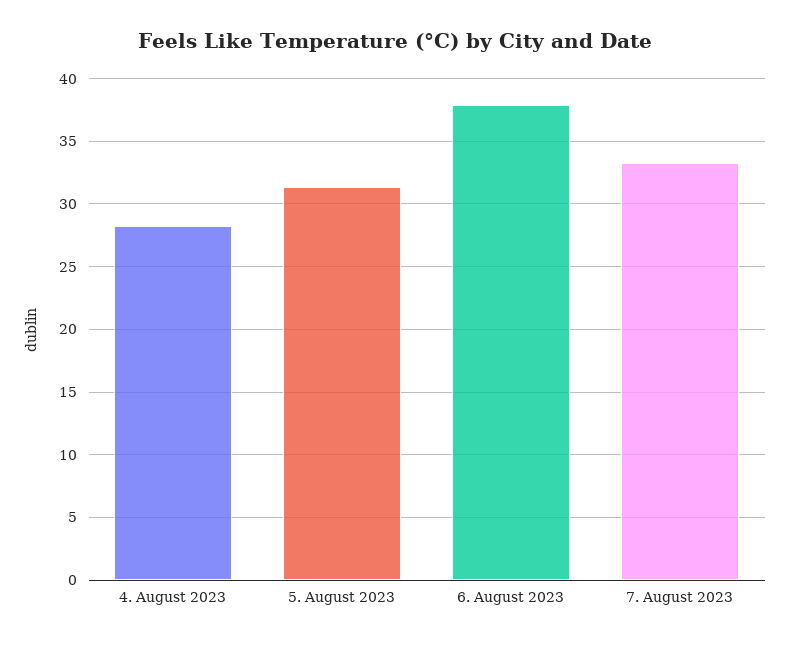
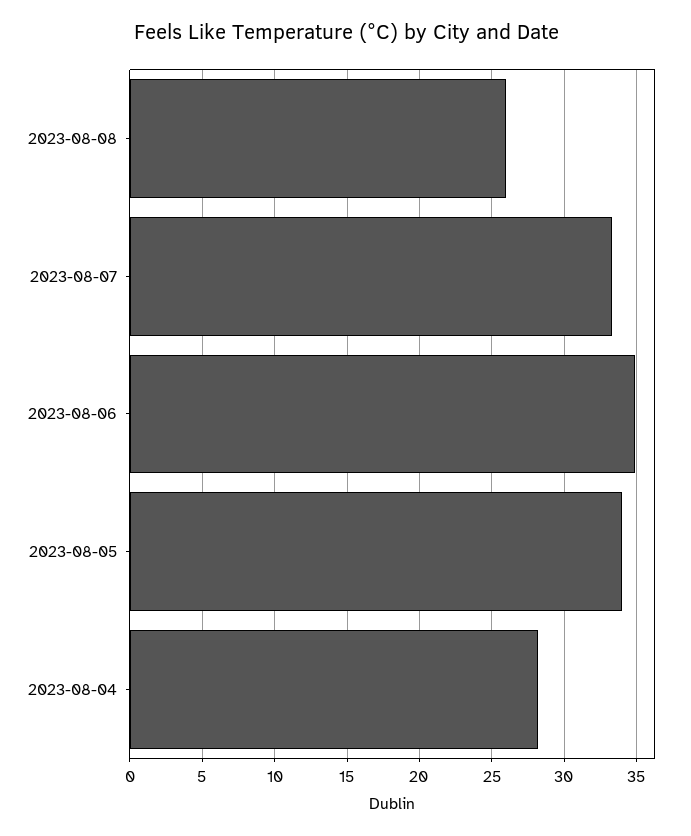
5. August 2023: 31.5 -> 34
6. August 2023: 38 -> 35
2023-08-08: none -> 26

